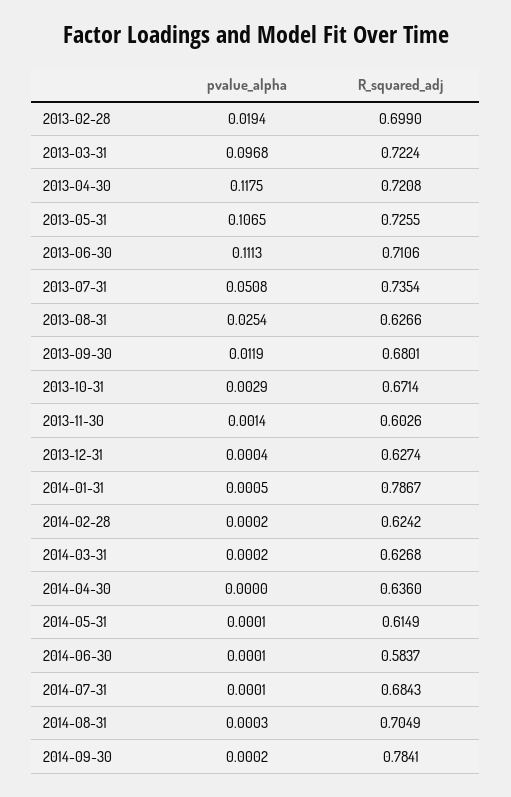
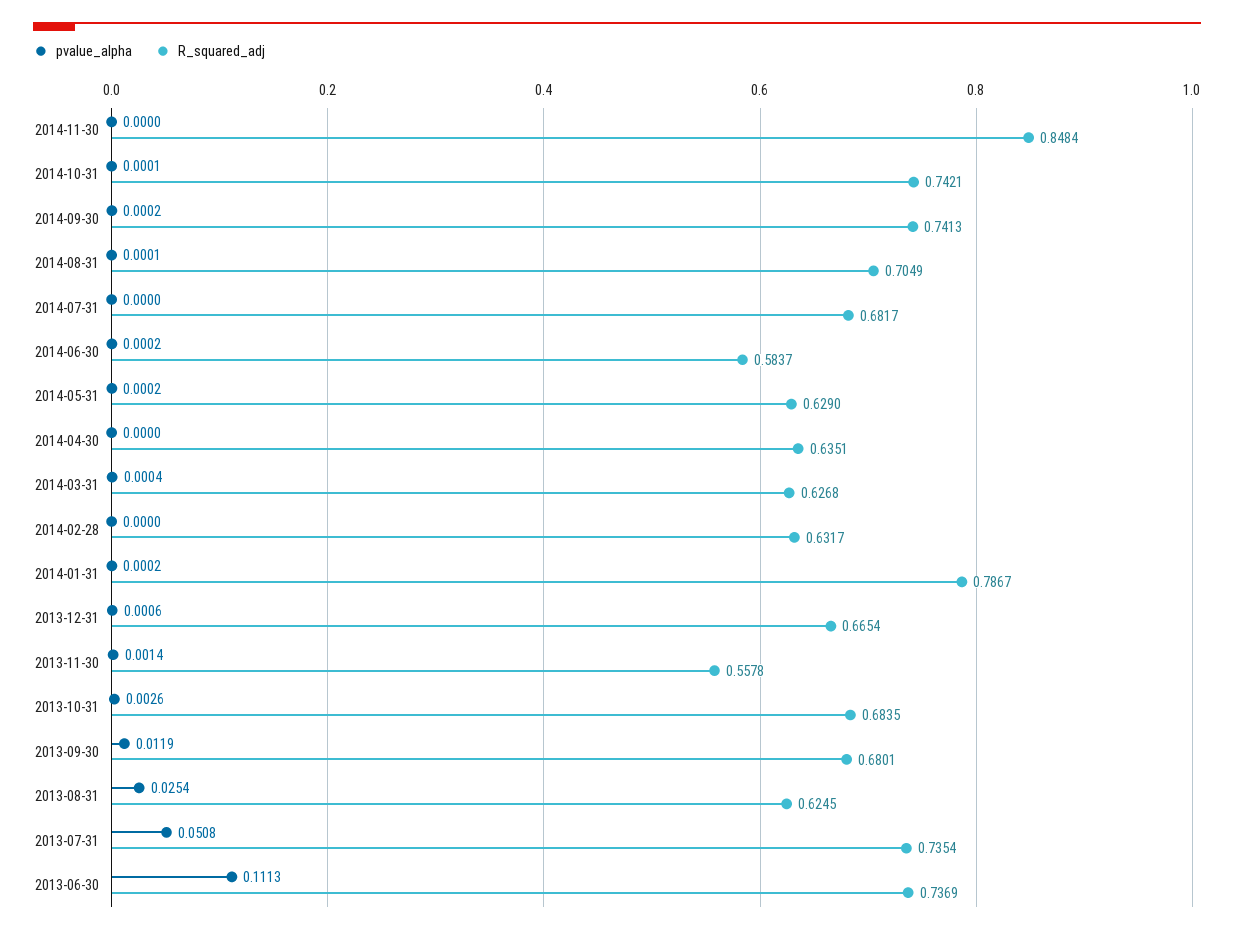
pvalue_alpha, 2013-02-28: 0.0194 -> none
R_squared_adj, 2013-02-28: 0.699 -> none
pvalue_alpha, 2013-03-31: 0.0968 -> none
R_squared_adj, 2013-03-31: 0.7224 -> none
pvalue_alpha, 2013-04-30: 0.1175 -> none
R_squared_adj, 2013-04-30: 0.7208 -> none
pvalue_alpha, 2013-05-31: 0.1065 -> none
R_squared_adj, 2013-05-31: 0.7255 -> none
R_squared_adj, 2013-06-30: 0.7106 -> 0.7369
R_squared_adj, 2013-08-31: 0.6266 -> 0.6245
pvalue_alpha, 2013-10-31: 0.0029 -> 0.0026
R_squared_adj, 2013-10-31: 0.6714 -> 0.6835
R_squared_adj, 2013-11-30: 0.6026 -> 0.5578
pvalue_alpha, 2013-12-31: 0.0004 -> 0.0006
R_squared_adj, 2013-12-31: 0.6274 -> 0.6654
pvalue_alpha, 2014-01-31: 0.0005 -> 0.0002
pvalue_alpha, 2014-02-28: 0.0002 -> 0
R_squared_adj, 2014-02-28: 0.6242 -> 0.6317
pvalue_alpha, 2014-03-31: 0.0002 -> 0.0004
R_squared_adj, 2014-04-30: 0.636 -> 0.6351
pvalue_alpha, 2014-05-31: 0.0001 -> 0.0002
R_squared_adj, 2014-05-31: 0.6149 -> 0.629
pvalue_alpha, 2014-06-30: 0.0001 -> 0.0002
pvalue_alpha, 2014-07-31: 0.0001 -> 0
R_squared_adj, 2014-07-31: 0.6843 -> 0.6817
pvalue_alpha, 2014-08-31: 0.0003 -> 0.0001
R_squared_adj, 2014-09-30: 0.7841 -> 0.7413
pvalue_alpha, 2014-11-30: none -> 0
R_squared_adj, 2014-11-30: none -> 0.8484
pvalue_alpha, 2014-10-31: none -> 0.0001
R_squared_adj, 2014-10-31: none -> 0.7421

